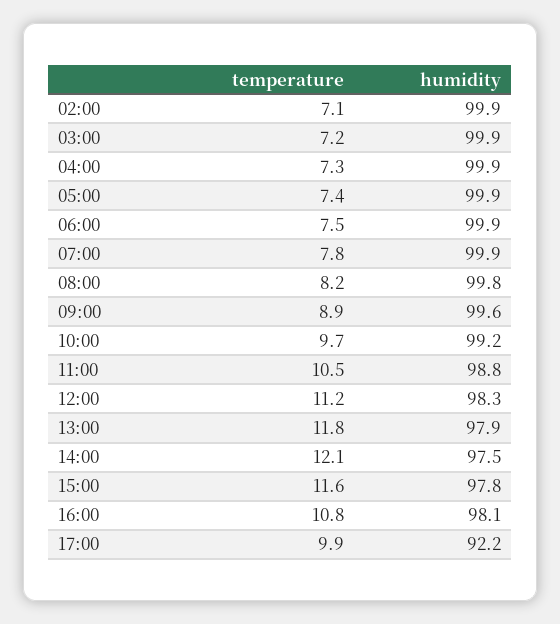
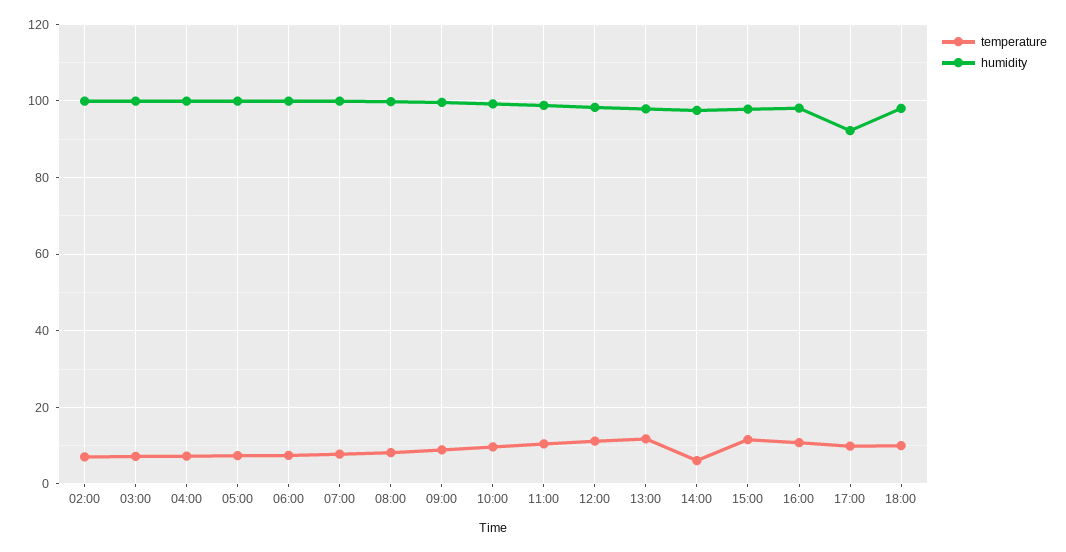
temperature, 14:00: 12.1 -> 6
temperature, 18:00: none -> 10
humidity, 18:00: none -> 98

